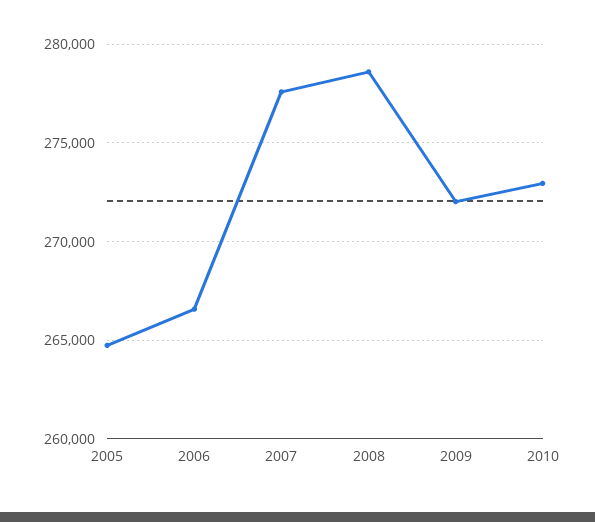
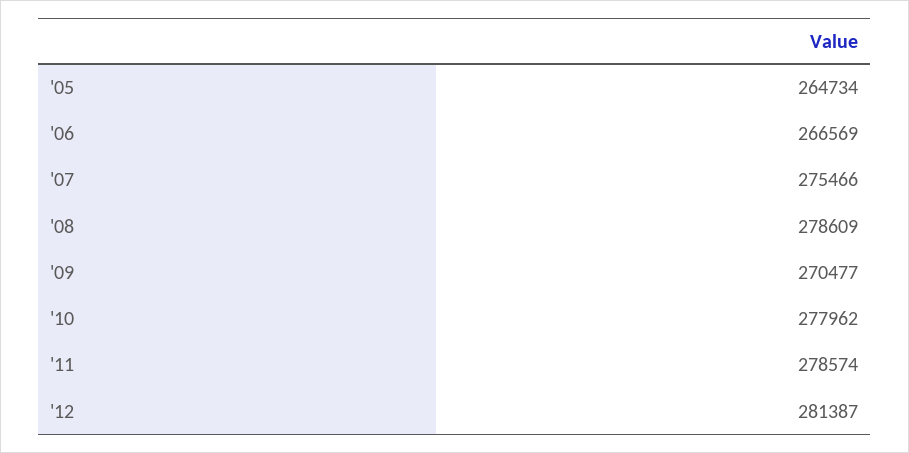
2007: 277500 -> 275466
2009: 272000 -> 270477
2010: 273000 -> 277962
'11: none -> 278574
'12: none -> 281387

